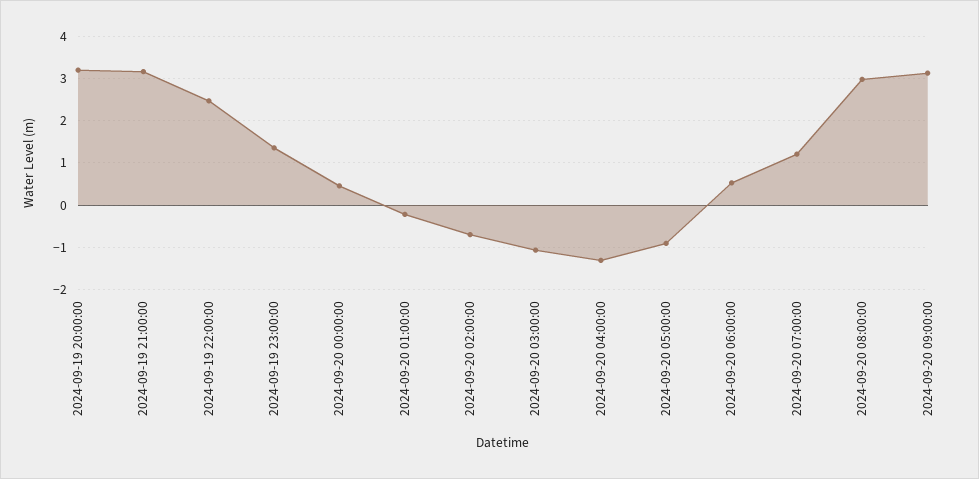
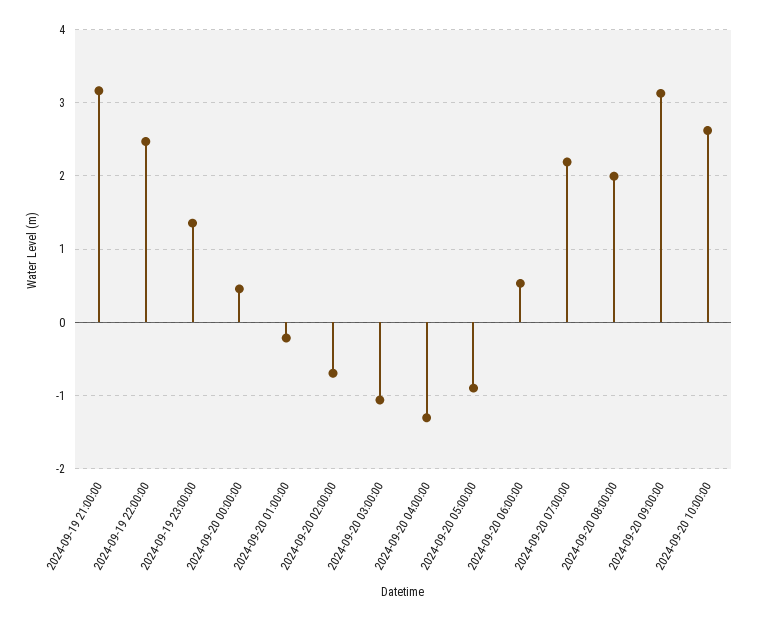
2024-09-19 20:00:00: 3.2 -> none
2024-09-20 07:00:00: 1.2 -> 2.2
2024-09-20 08:00:00: 3 -> 2
2024-09-20 10:00:00: none -> 2.6

